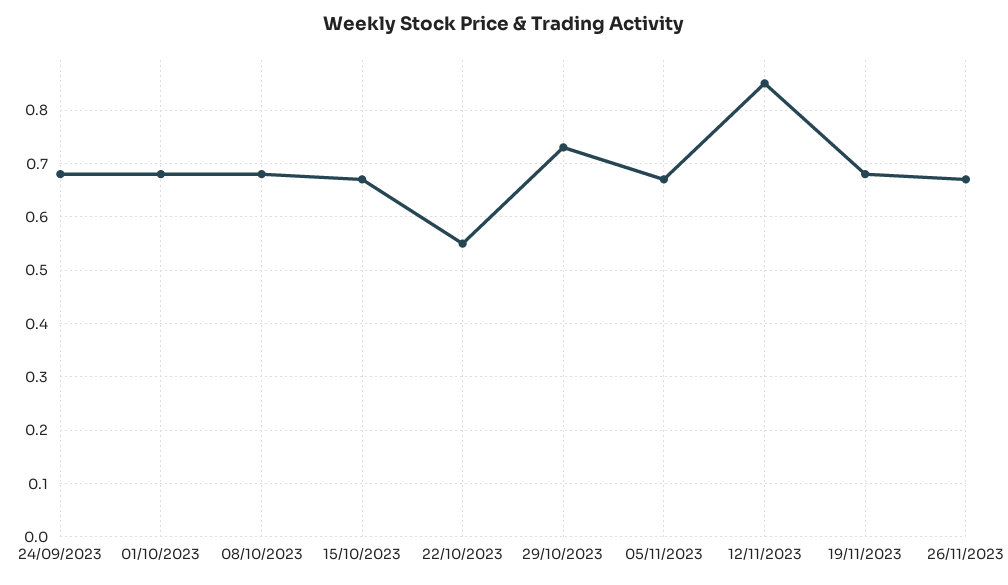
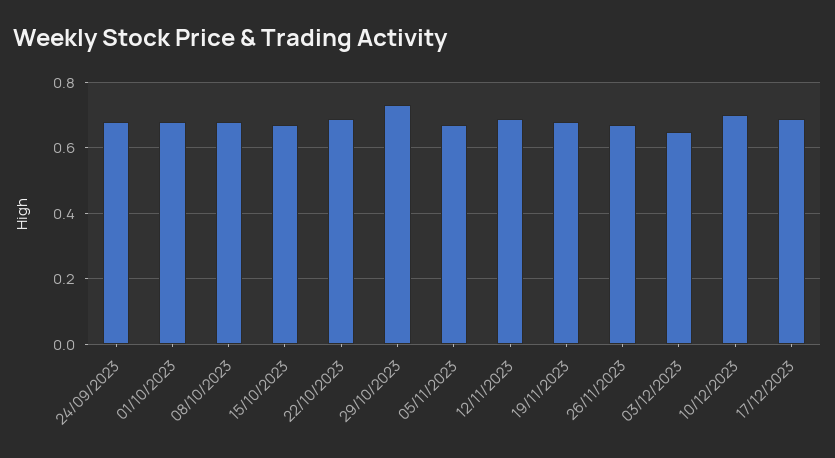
22/10/2023: 0.55 -> 0.7
12/11/2023: 0.85 -> 0.7
03/12/2023: none -> 0.65
10/12/2023: none -> 0.7
17/12/2023: none -> 0.7

